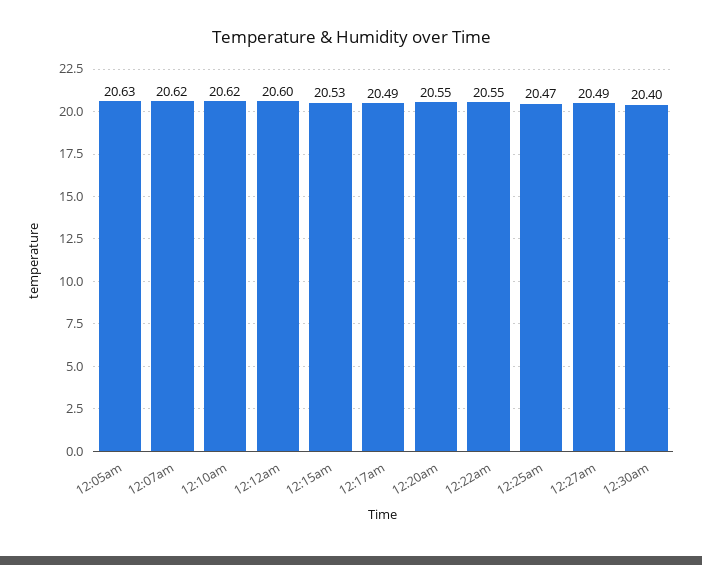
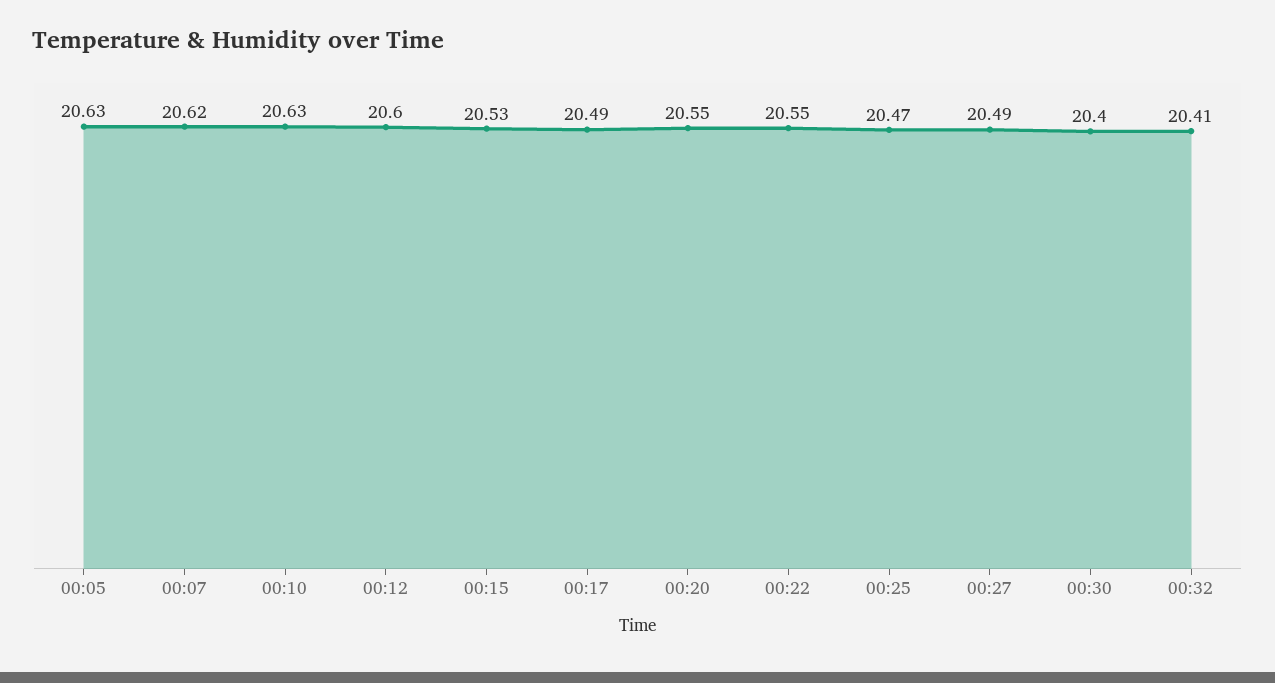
12:10am: 20.62 -> 20.63
00:32: none -> 20.41

